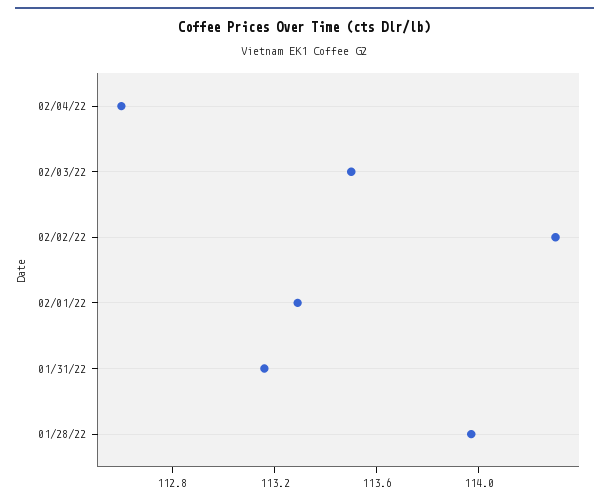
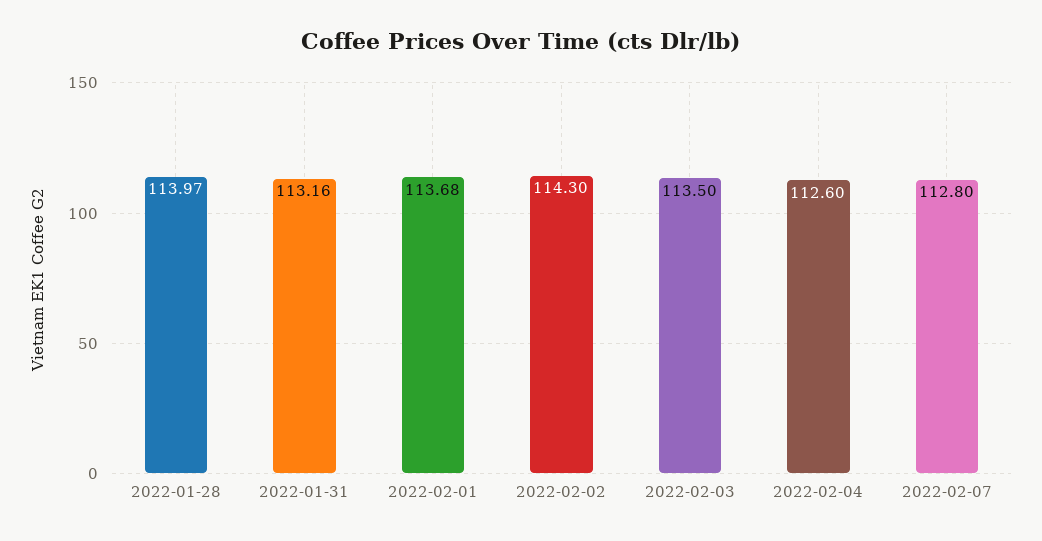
02/01/22: 113.3 -> 113.68
2022-02-07: none -> 112.8

